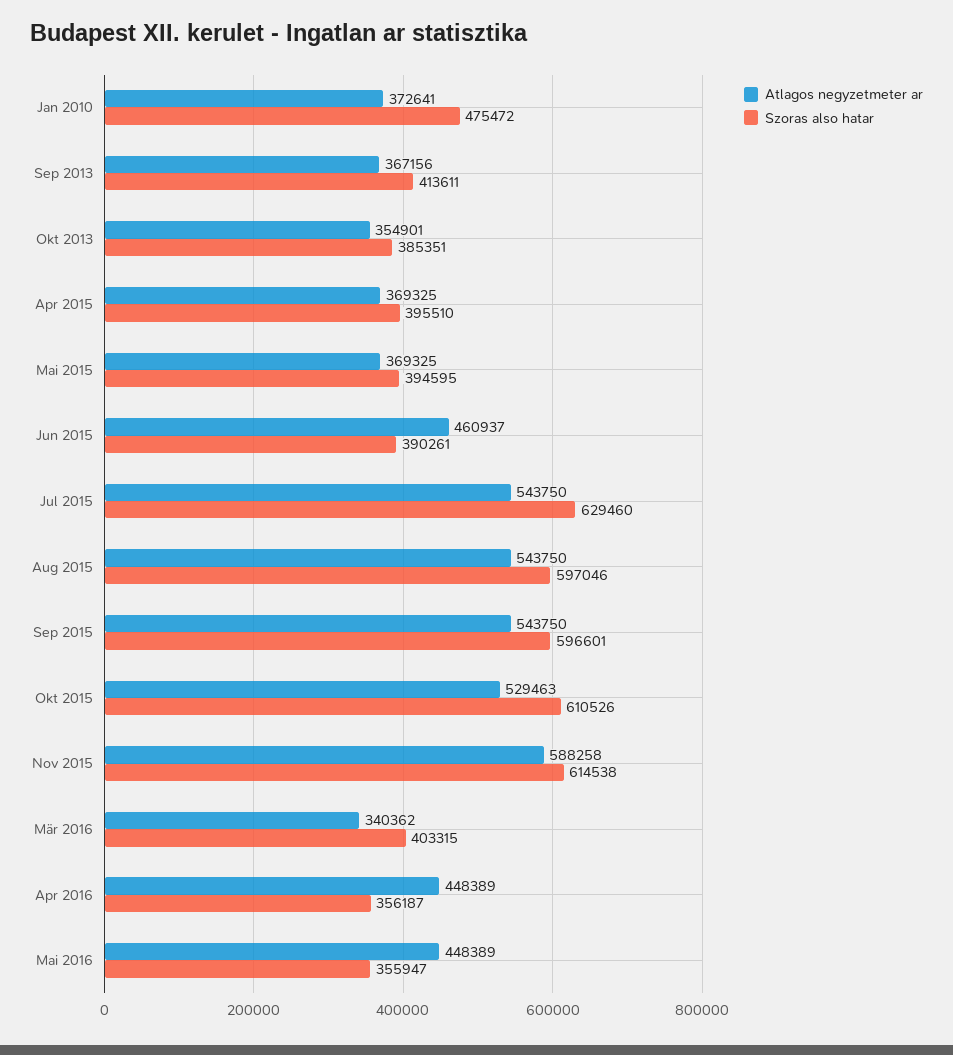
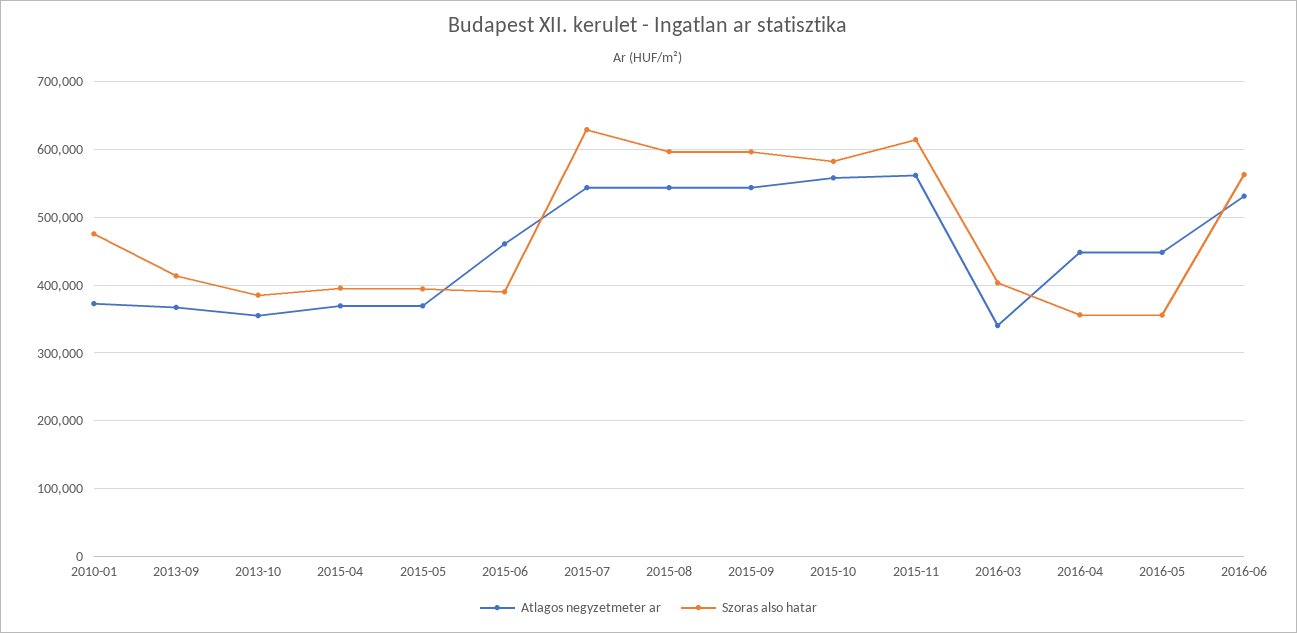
Atlagos negyzetmeter ar, Okt 2015: 529463 -> 560000
Szoras also hatar, Okt 2015: 610526 -> 580000
Atlagos negyzetmeter ar, Nov 2015: 588258 -> 560000
Atlagos negyzetmeter ar, 2016-06: none -> 530000
Szoras also hatar, 2016-06: none -> 560000

